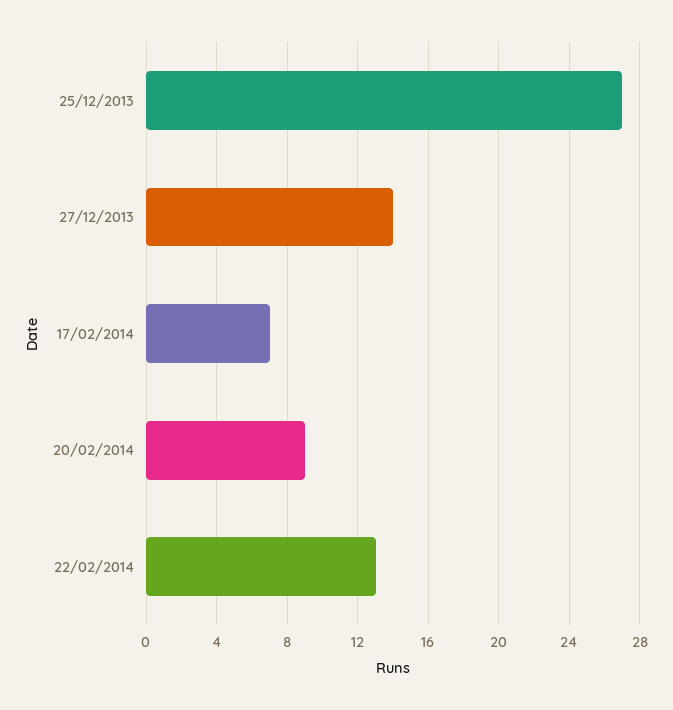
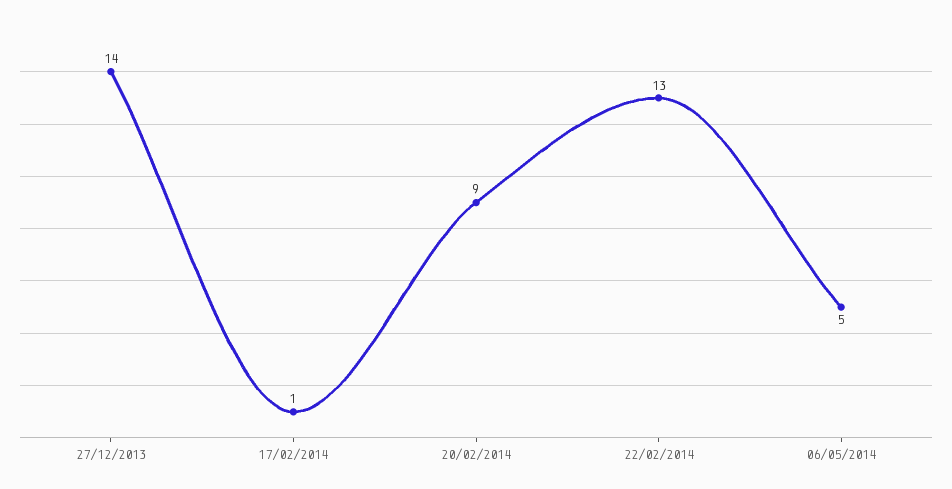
25/12/2013: 27 -> none
17/02/2014: 7 -> 1
06/05/2014: none -> 5

